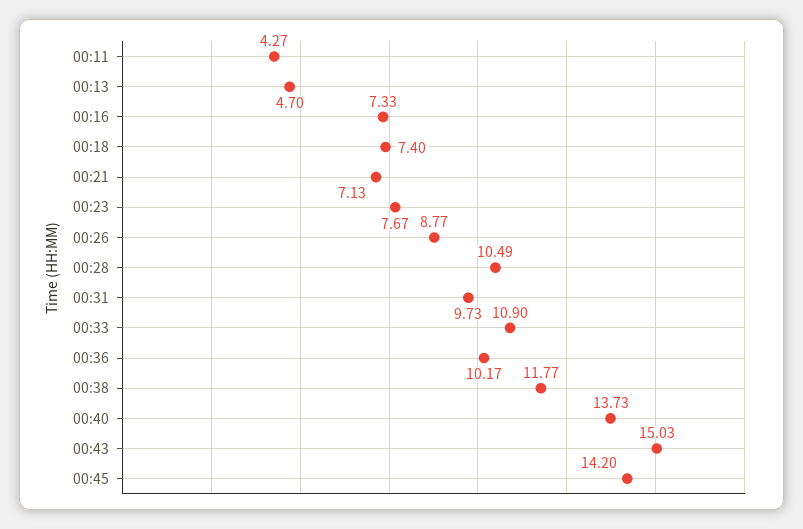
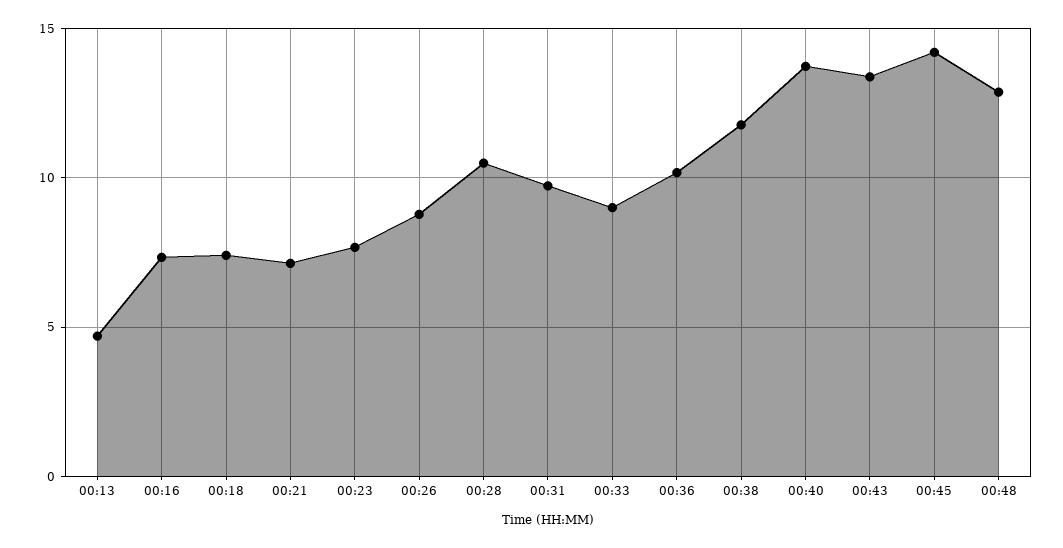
00:11: 4.27 -> none
00:33: 10.9 -> 9
00:43: 15.03 -> 13.5
00:48: none -> 13

